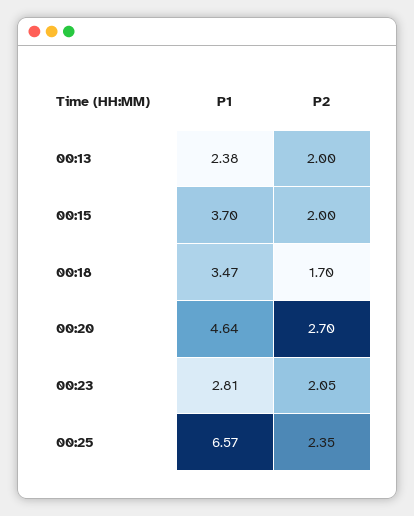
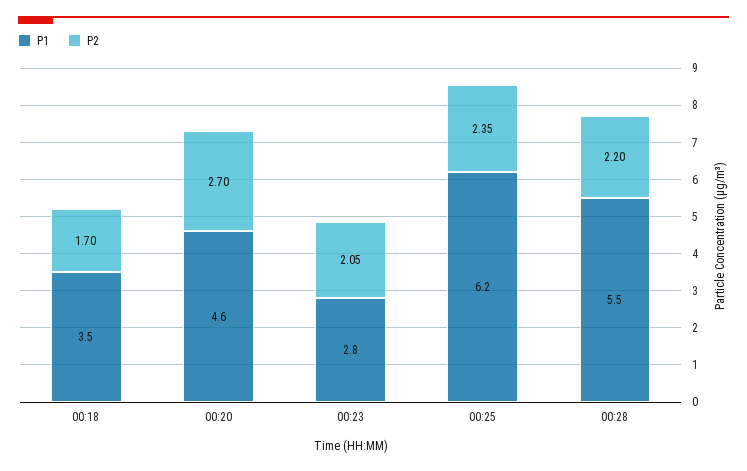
P1, 00:13: 2.38 -> none
P2, 00:13: 2 -> none
P1, 00:15: 3.7 -> none
P2, 00:15: 2 -> none
P1, 00:25: 6.57 -> 6.2
P1, 00:28: none -> 5.5
P2, 00:28: none -> 2.2

